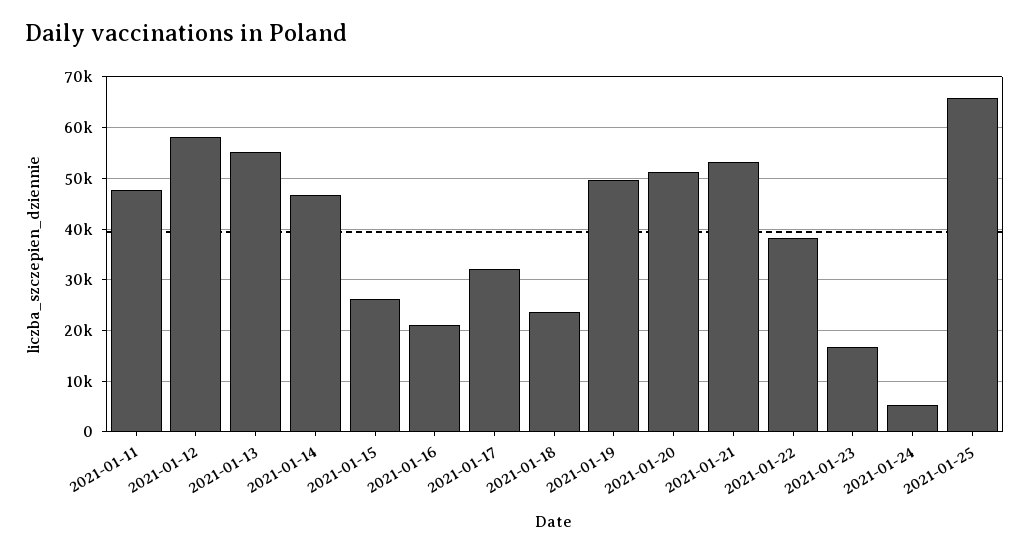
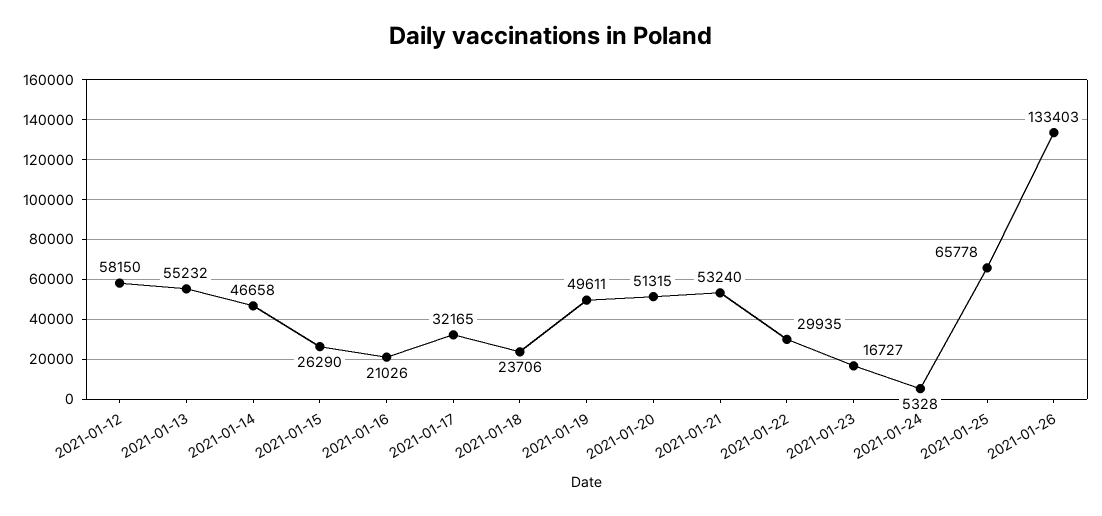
2021-01-11: 48000 -> none
2021-01-22: 38000 -> 29935
2021-01-26: none -> 133403

